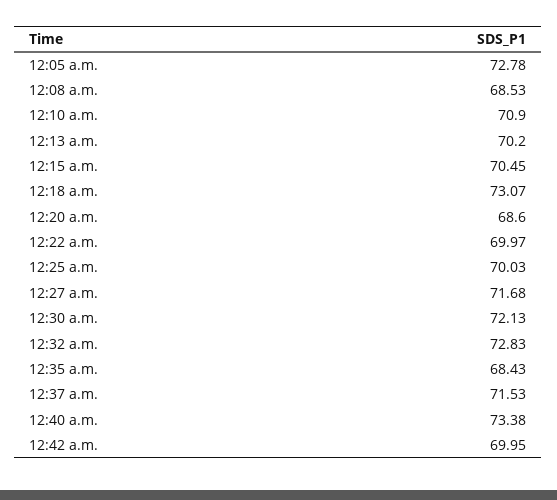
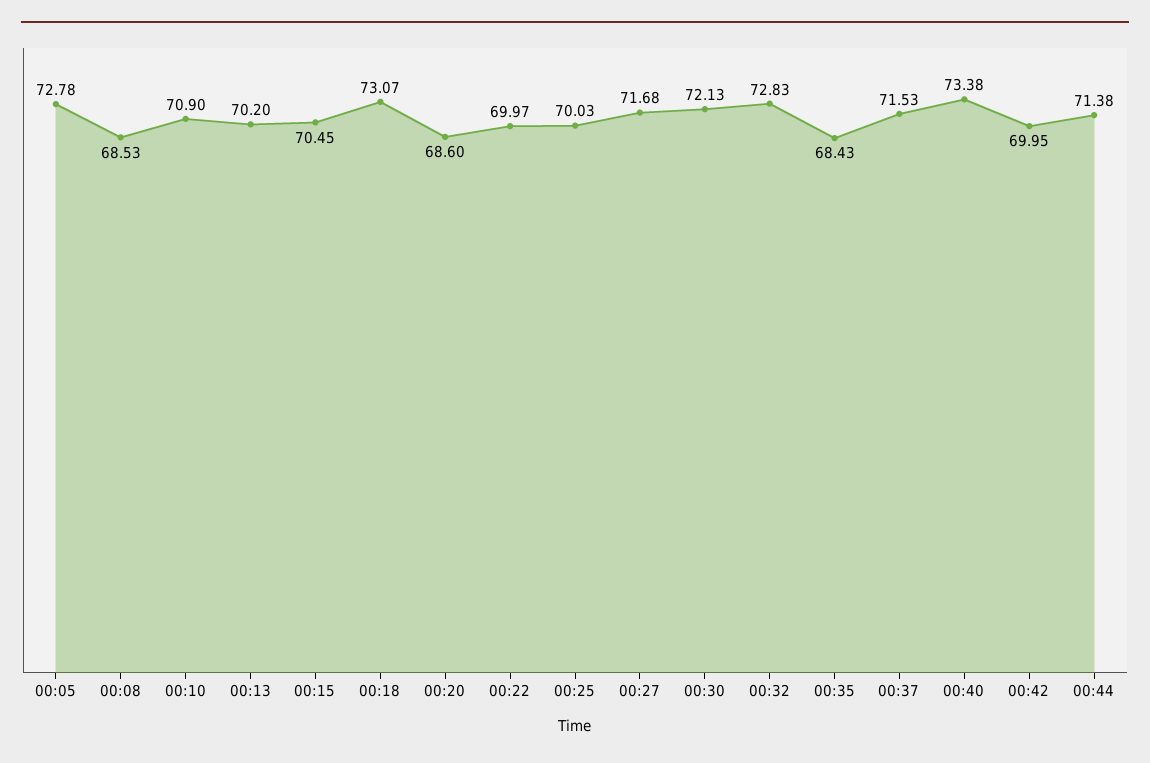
00:44: none -> 71.38

